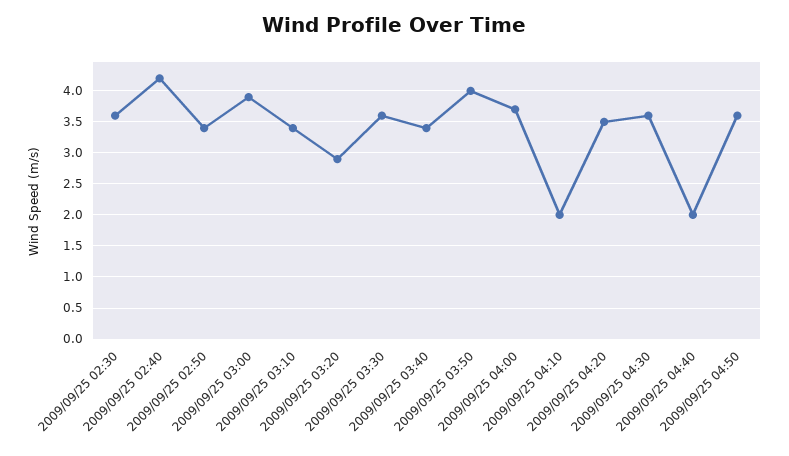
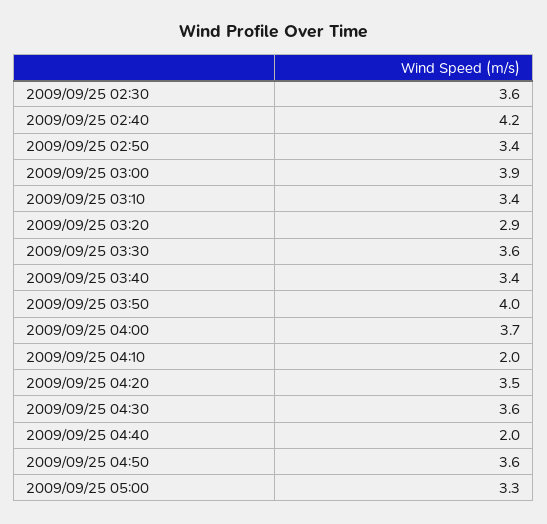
2009/09/25 05:00: none -> 3.3

